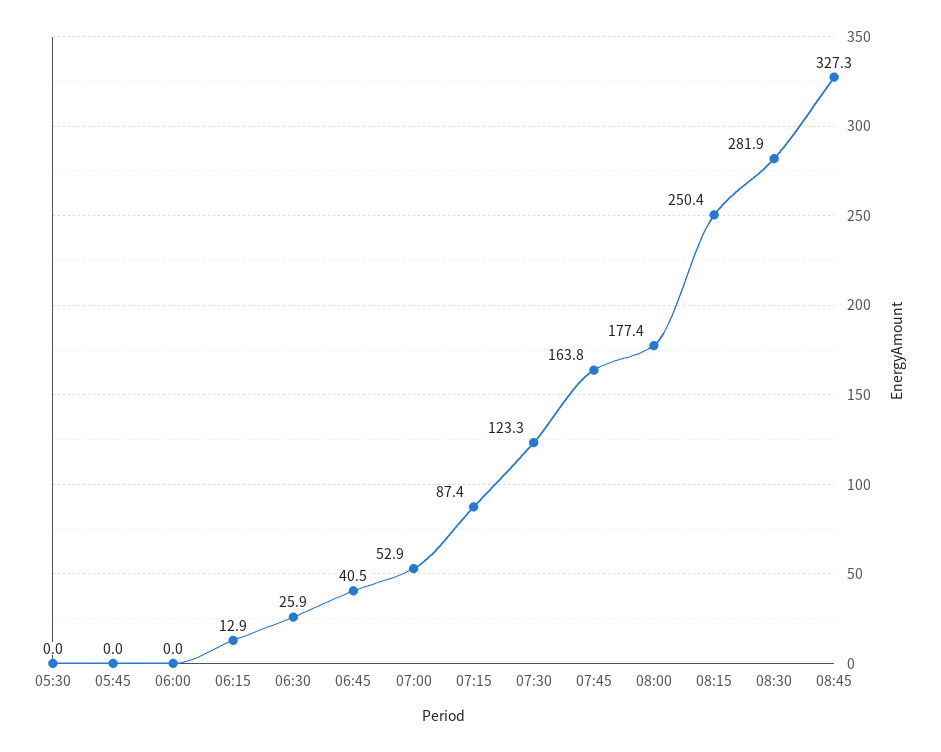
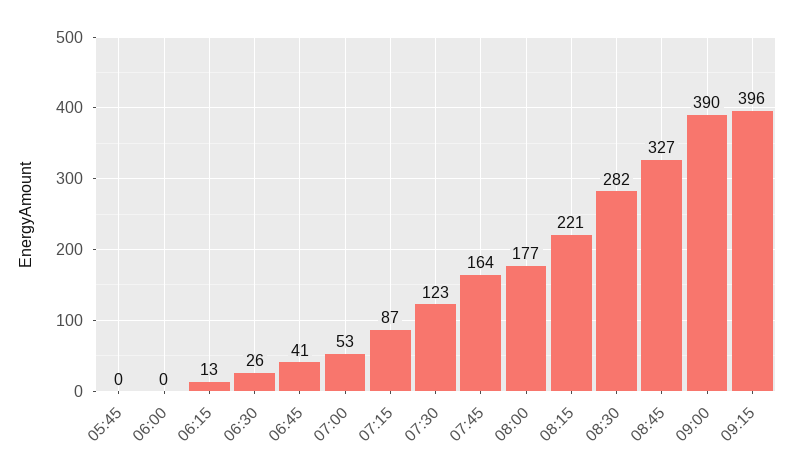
05:30: 0 -> none
08:15: 250.4 -> 221
09:00: none -> 390
09:15: none -> 396

